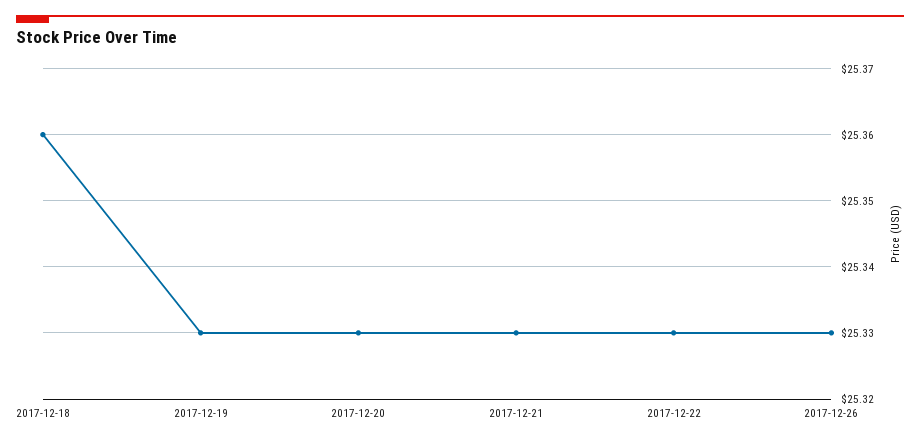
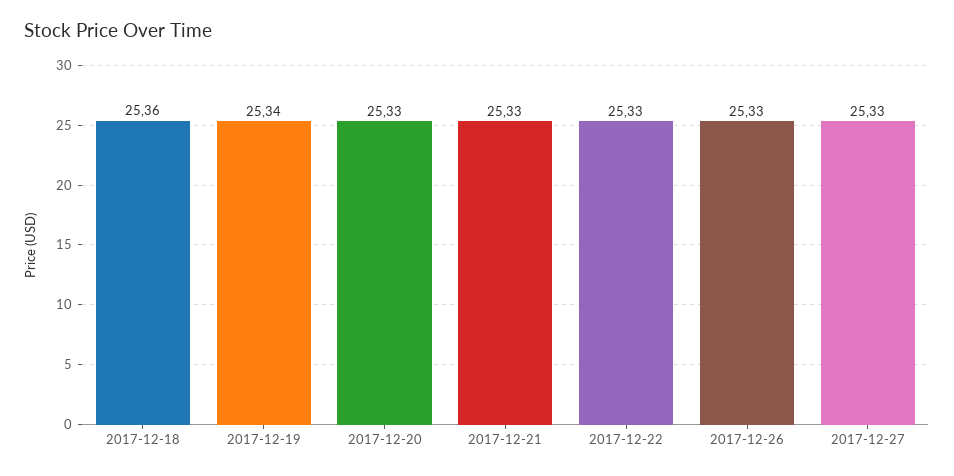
2017-12-19: 25.33 -> 25.34
2017-12-27: none -> 25.33

